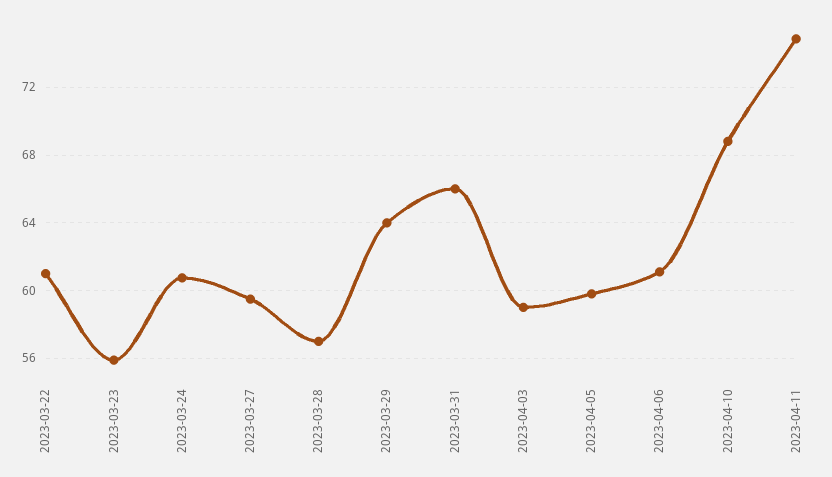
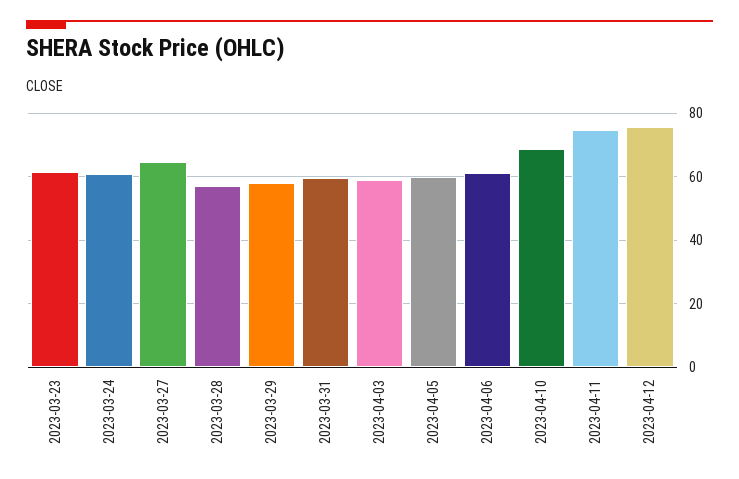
2023-03-22: 61 -> none
2023-03-23: 56 -> 62
2023-03-27: 59.5 -> 64
2023-03-29: 64 -> 58
2023-03-31: 66 -> 60
2023-04-12: none -> 76

